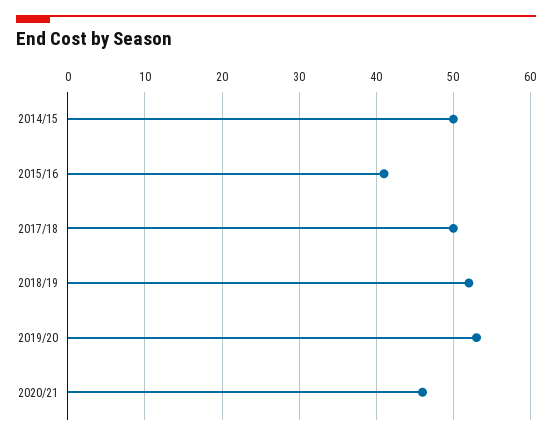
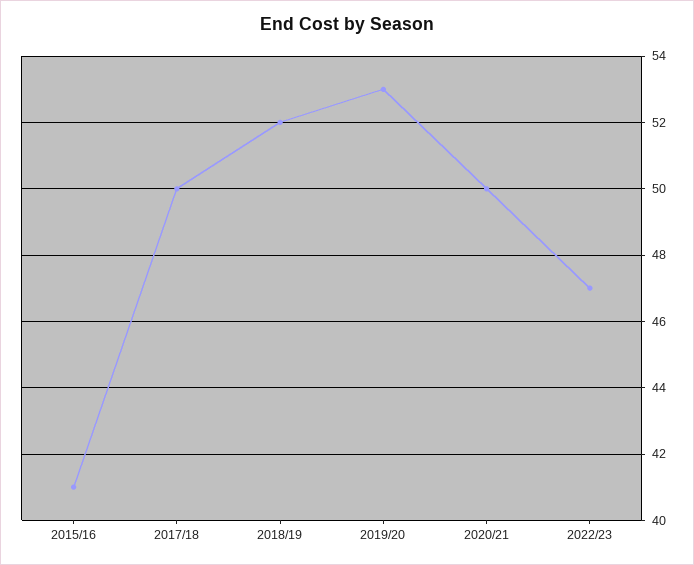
2014/15: 50 -> none
2020/21: 46 -> 50
2022/23: none -> 47

